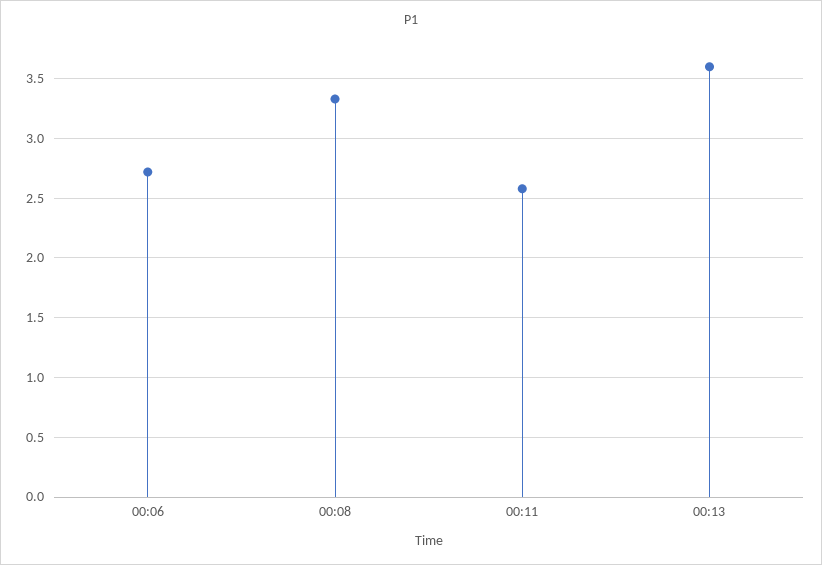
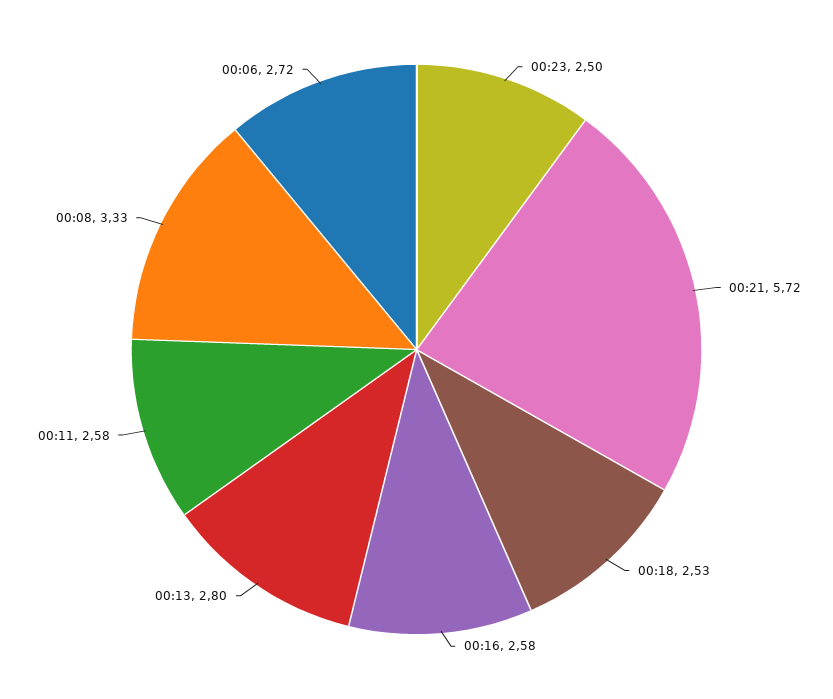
00:13: 3.6 -> 2.8
00:23: none -> 2.5
00:21: none -> 5.72
00:18: none -> 2.53
00:16: none -> 2.58

